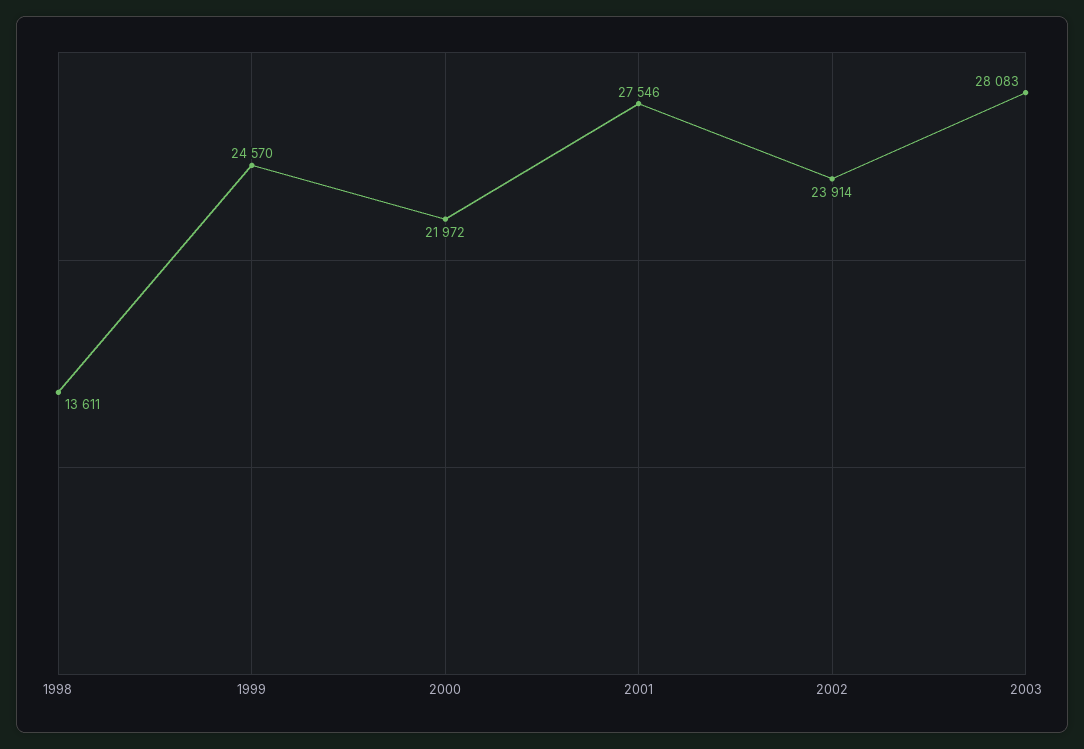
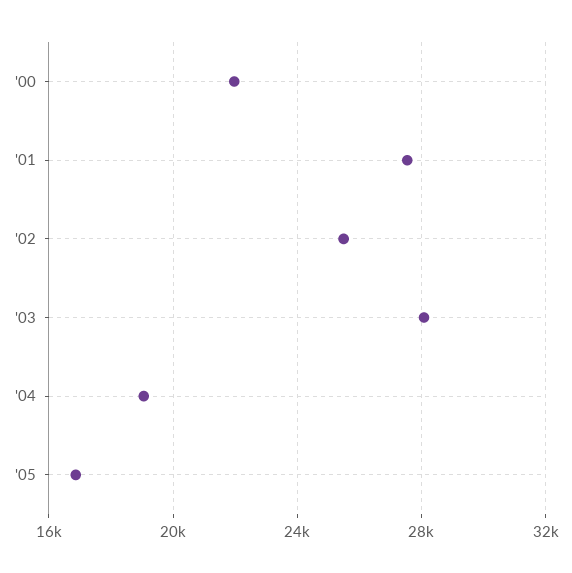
1998: 13611 -> none
1999: 24570 -> none
2002: 23914 -> 25500
'04: none -> 19000
'05: none -> 17000

